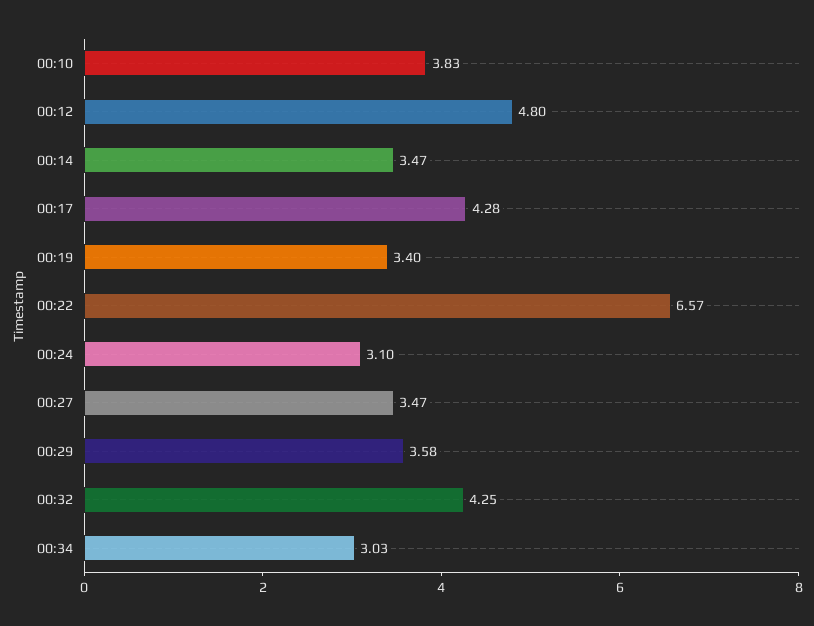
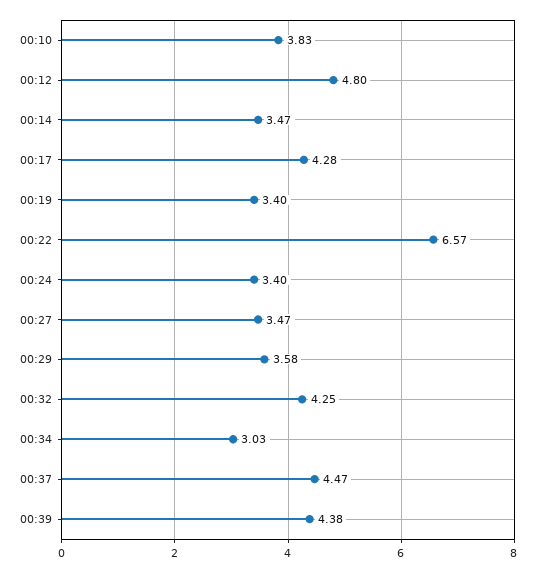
00:24: 3.1 -> 3.4
00:37: none -> 4.47
00:39: none -> 4.38

